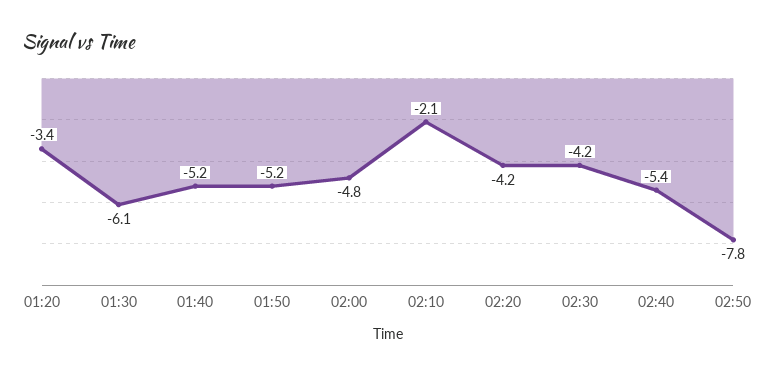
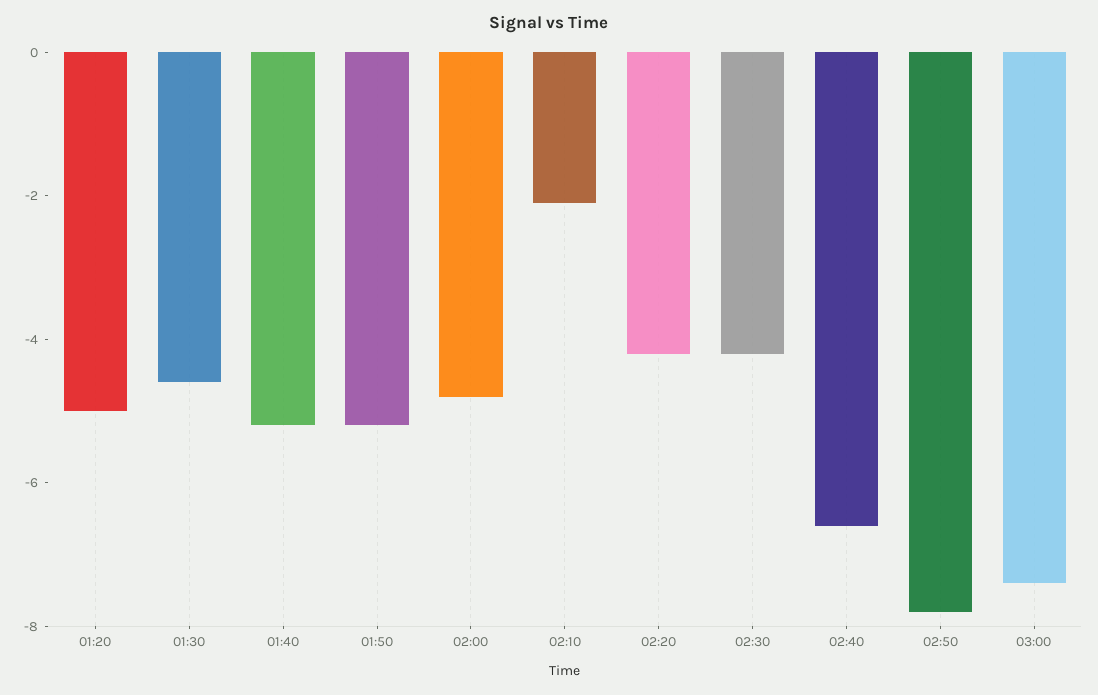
01:20: -3.4 -> -5
01:30: -6.1 -> -4.5
02:40: -5.4 -> -6.5
03:00: none -> -7.5

